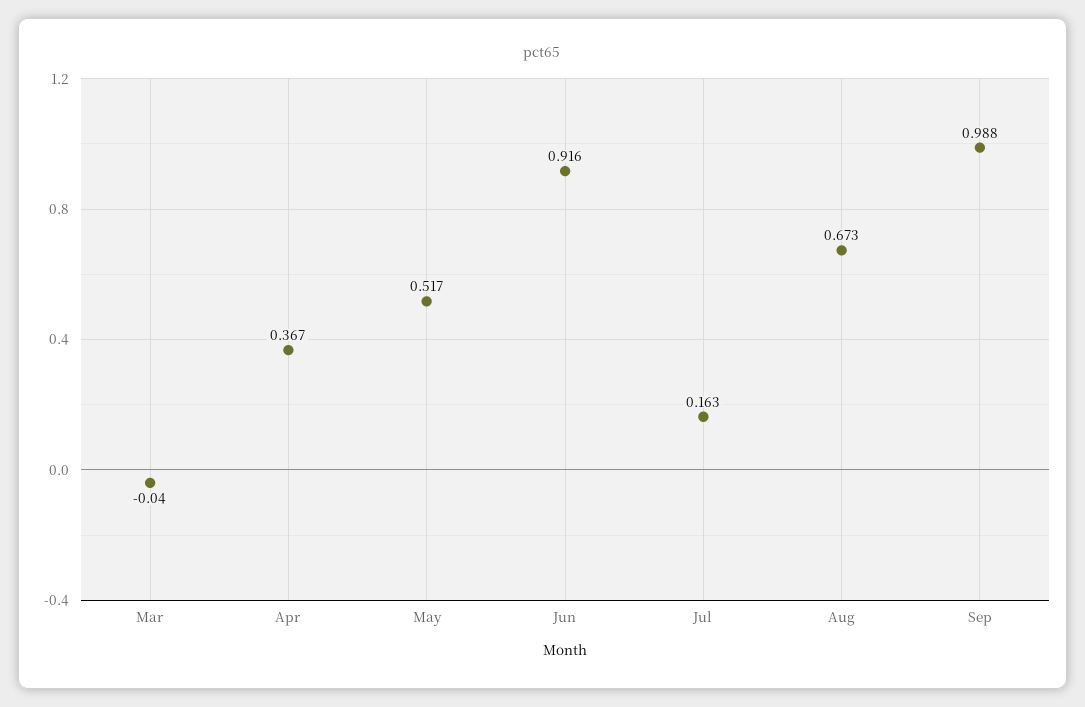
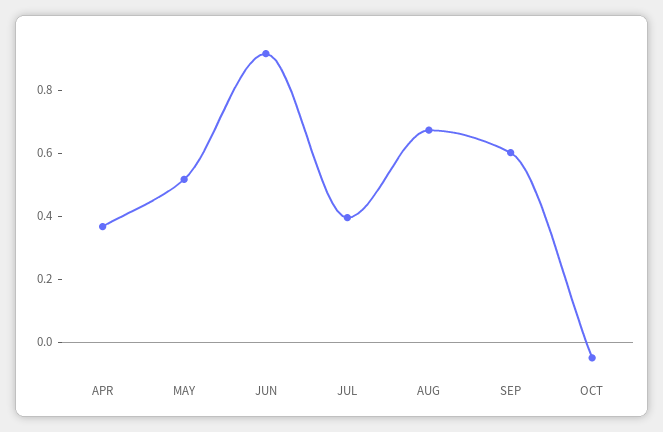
Mar: -0.04 -> none
Jul: 0.163 -> 0.4
Sep: 0.988 -> 0.6
OCT: none -> -0.05

